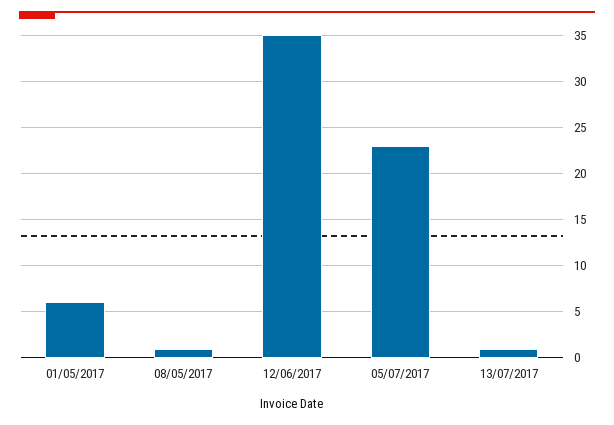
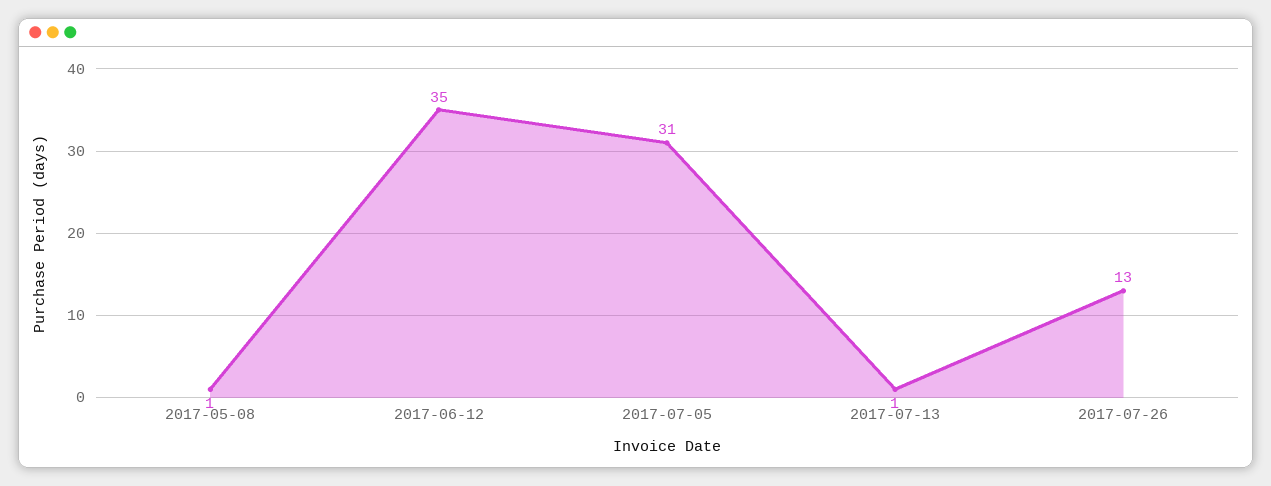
01/05/2017: 6 -> none
05/07/2017: 23 -> 31
2017-07-26: none -> 13

